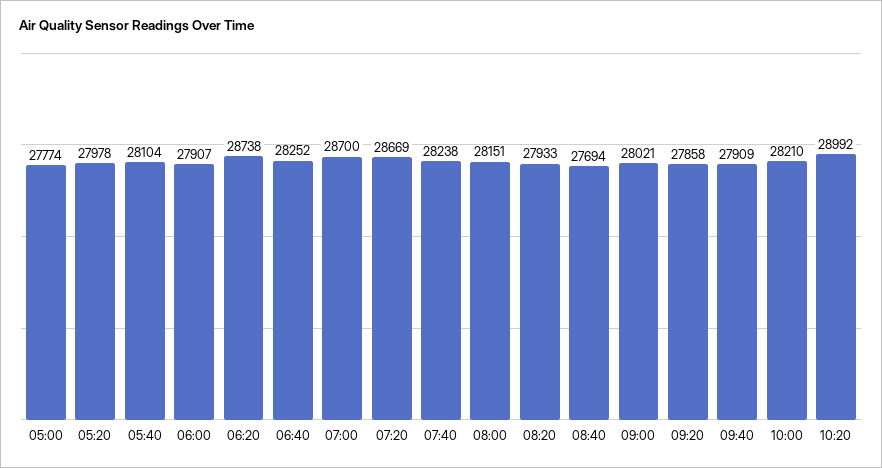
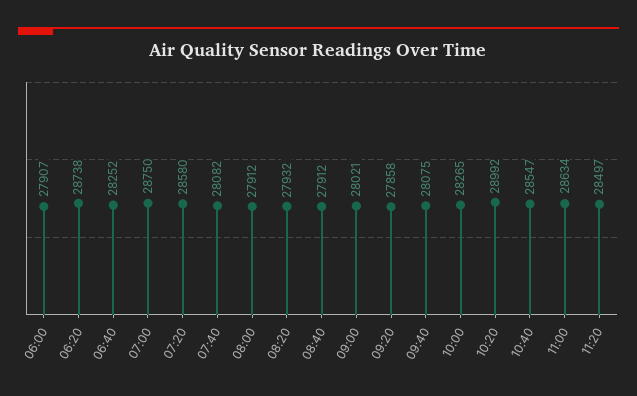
05:00: 27774 -> none
05:20: 27978 -> none
05:40: 28104 -> none
07:00: 28700 -> 28750
07:20: 28669 -> 28580
07:40: 28238 -> 28082
08:00: 28151 -> 27912
08:20: 27933 -> 27932
08:40: 27694 -> 27912
09:40: 27909 -> 28075
10:00: 28210 -> 28265
10:40: none -> 28547
11:00: none -> 28634
11:20: none -> 28497

